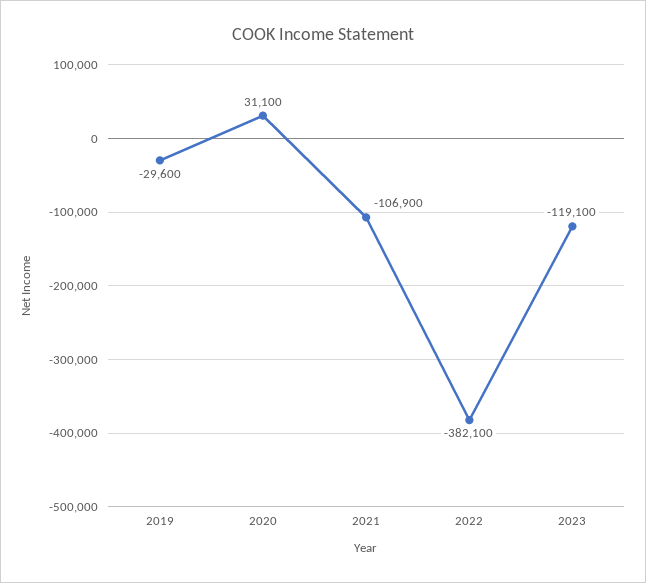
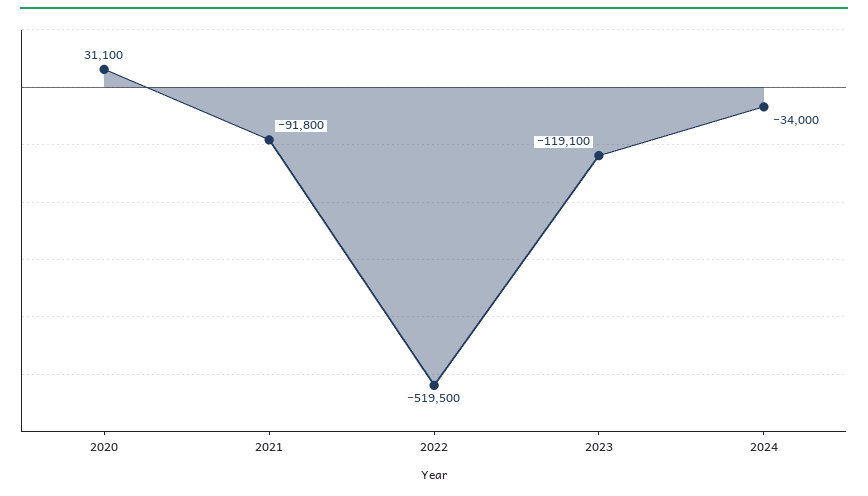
2019: -29600 -> none
2021: -106900 -> -91800
2022: -382100 -> -519500
2024: none -> -34000

